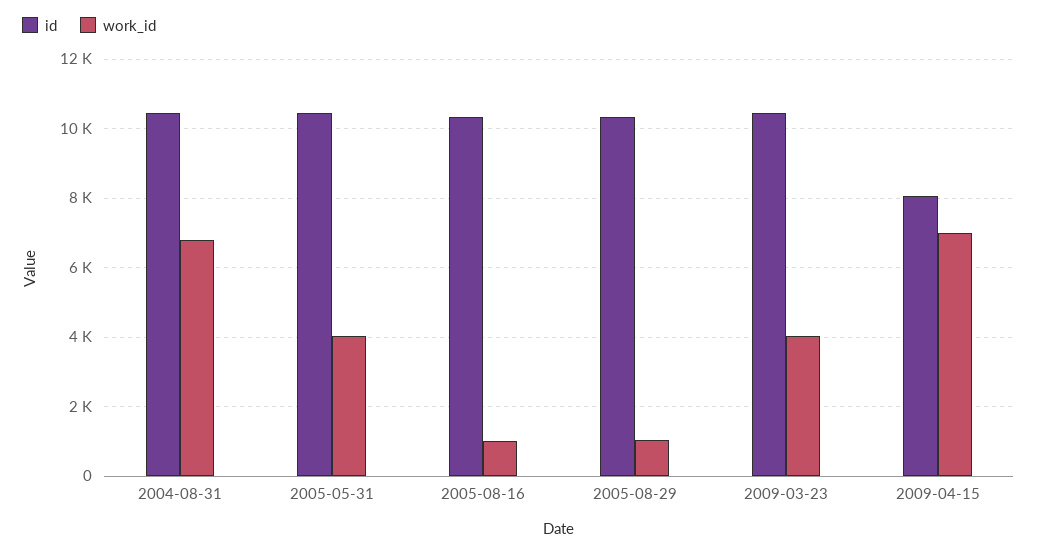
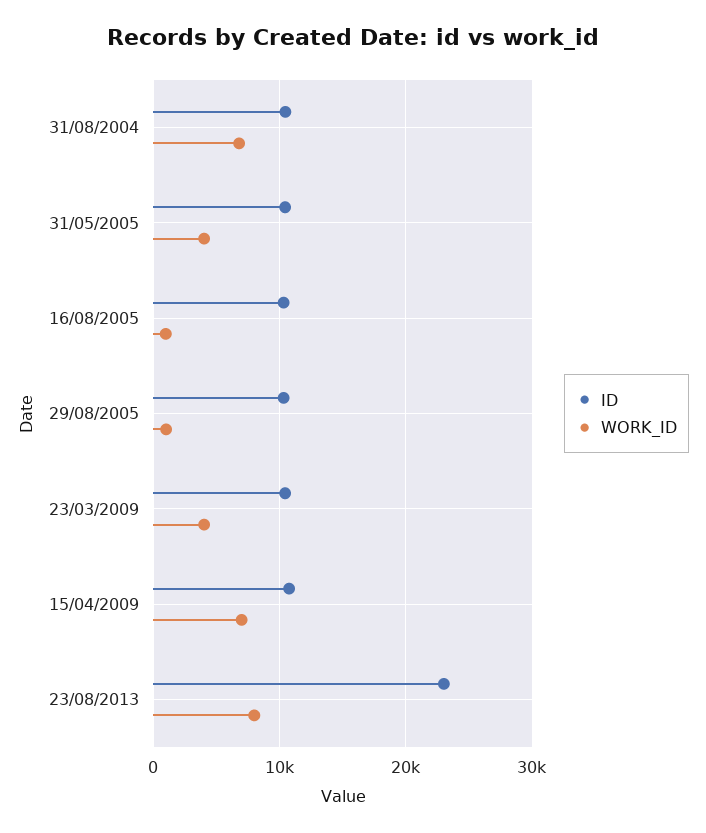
id, 2009-04-15: 8000 -> 11000
id, 23/08/2013: none -> 23000
work_id, 23/08/2013: none -> 8000

